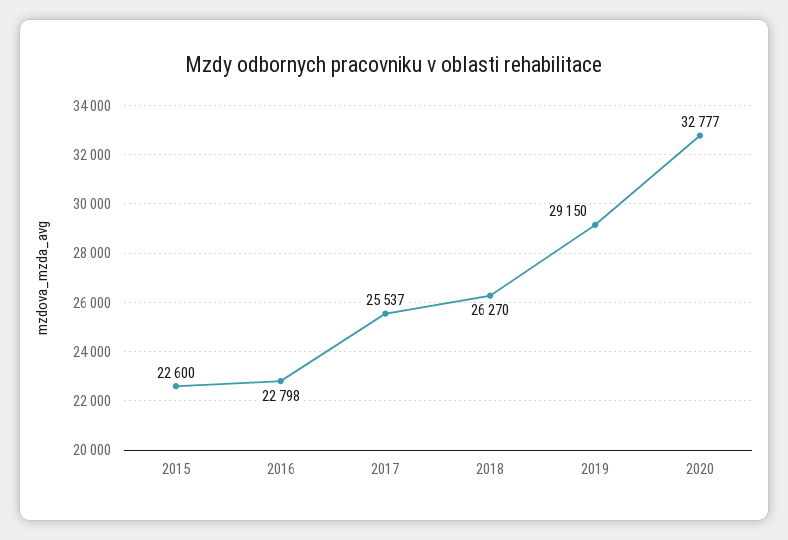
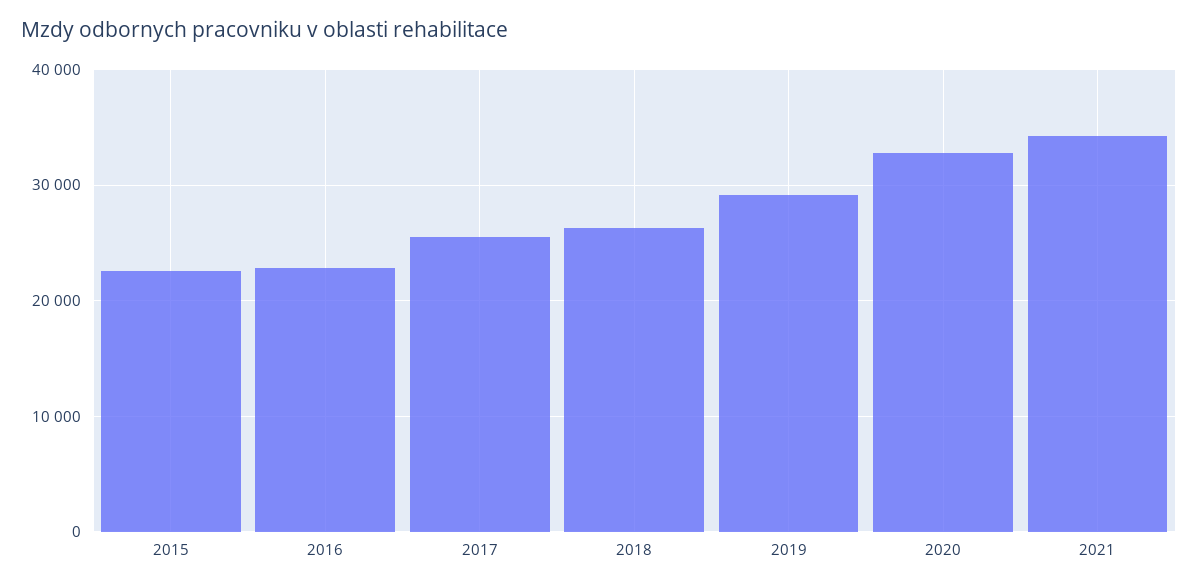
2021: none -> 34000

